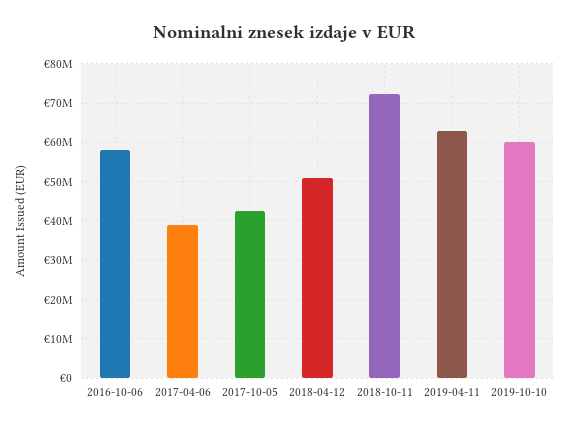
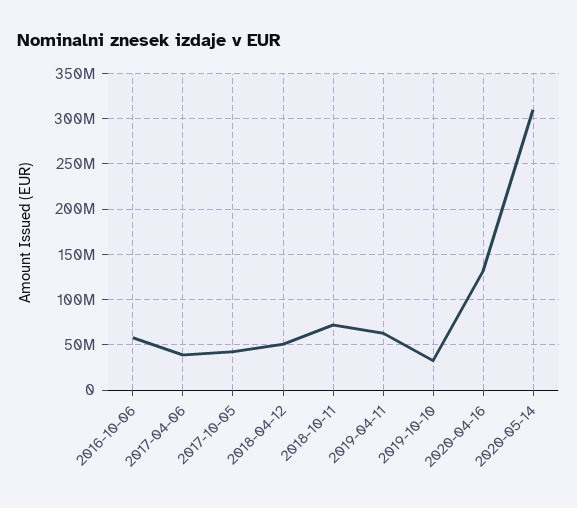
2019-10-10: 60000000 -> 30000000
2020-04-16: none -> 130000000
2020-05-14: none -> 310000000

